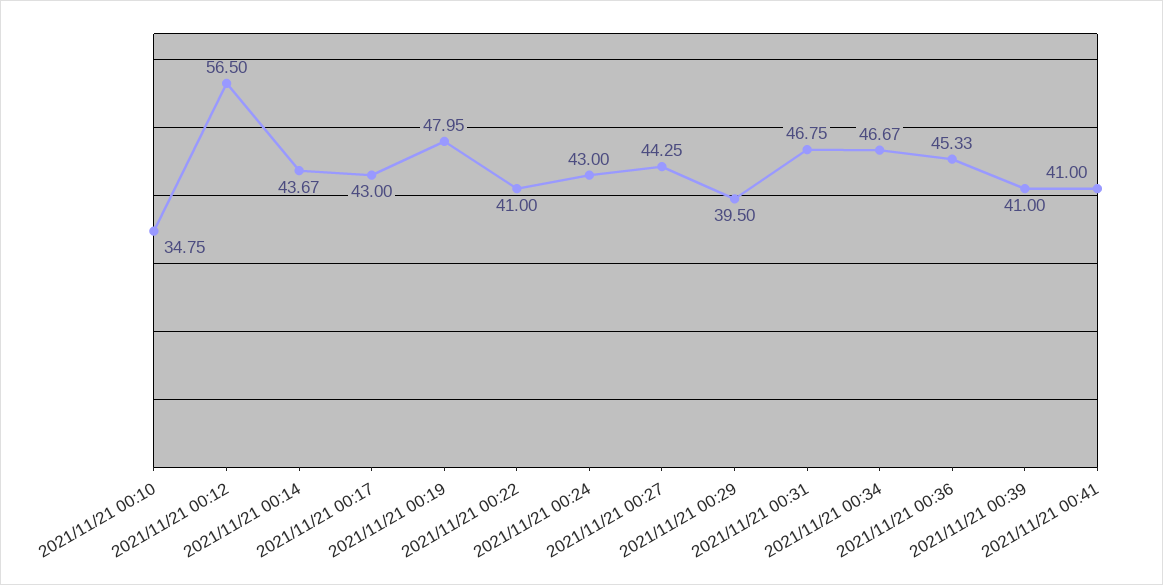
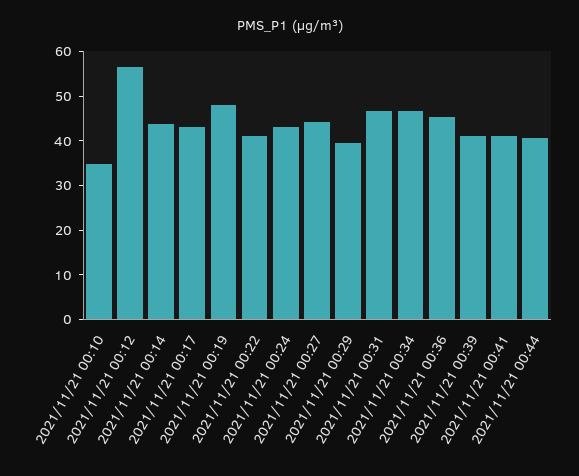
2021/11/21 00:44: none -> 40

